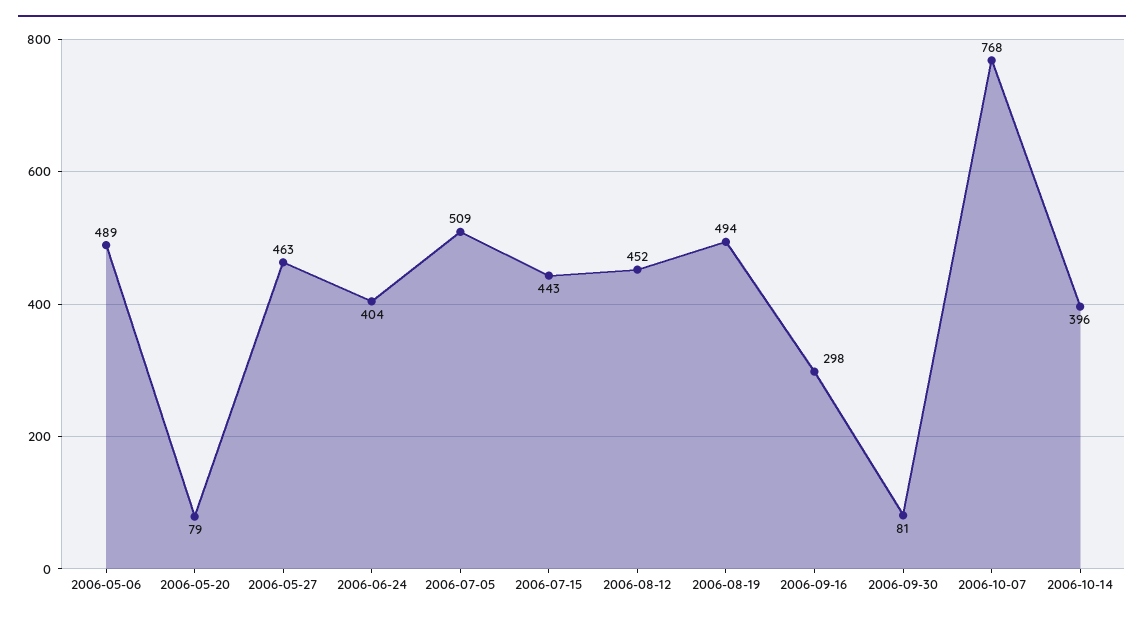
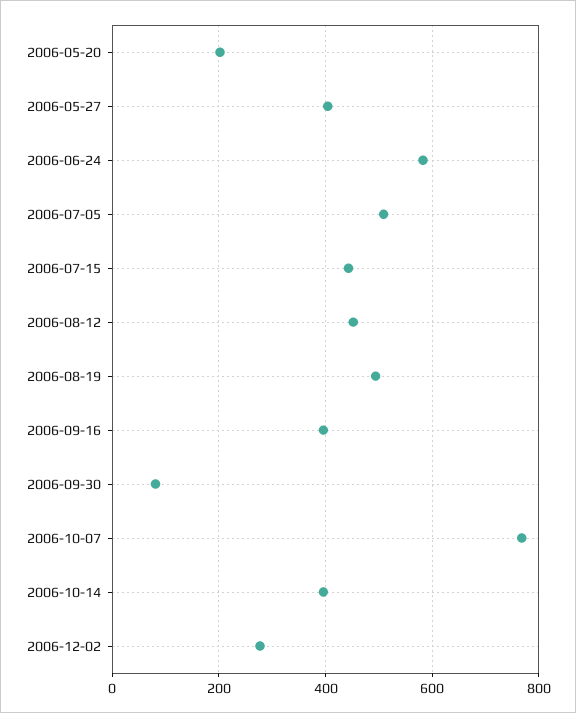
2006-05-06: 489 -> none
2006-05-20: 79 -> 200
2006-05-27: 463 -> 400
2006-06-24: 404 -> 580
2006-09-16: 298 -> 400
2006-12-02: none -> 280

